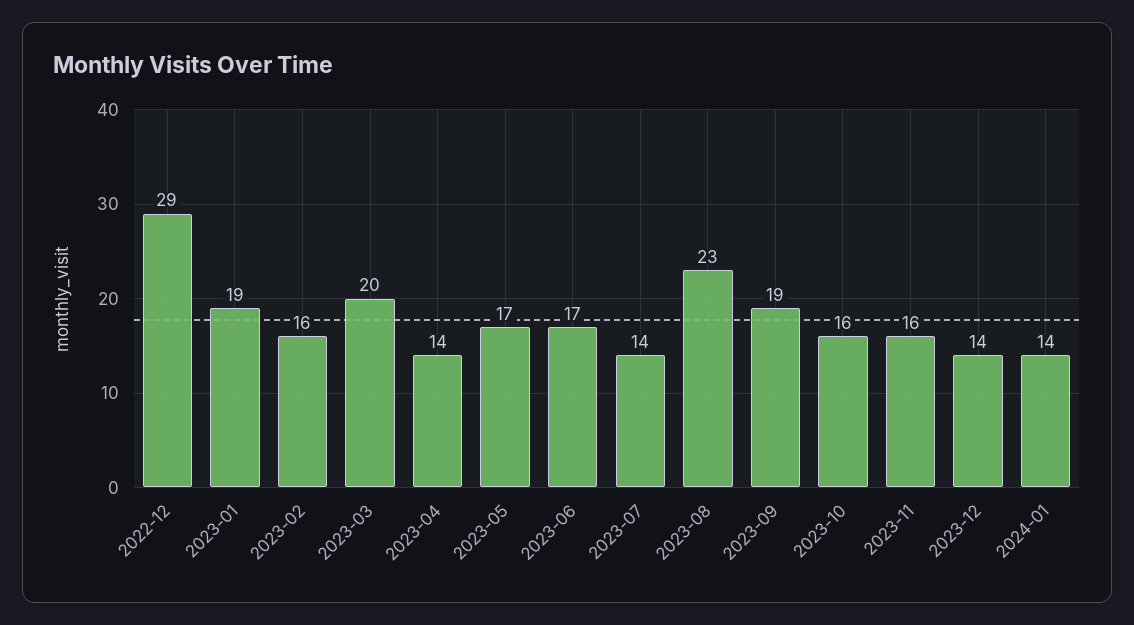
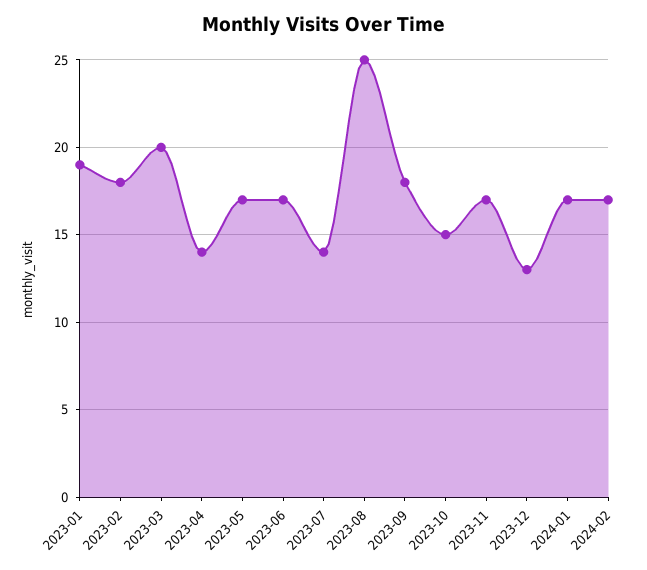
2022-12: 29 -> none
2023-02: 16 -> 18
2023-08: 23 -> 25
2023-09: 19 -> 18
2023-10: 16 -> 15
2023-11: 16 -> 17
2023-12: 14 -> 13
2024-01: 14 -> 17
2024-02: none -> 17

